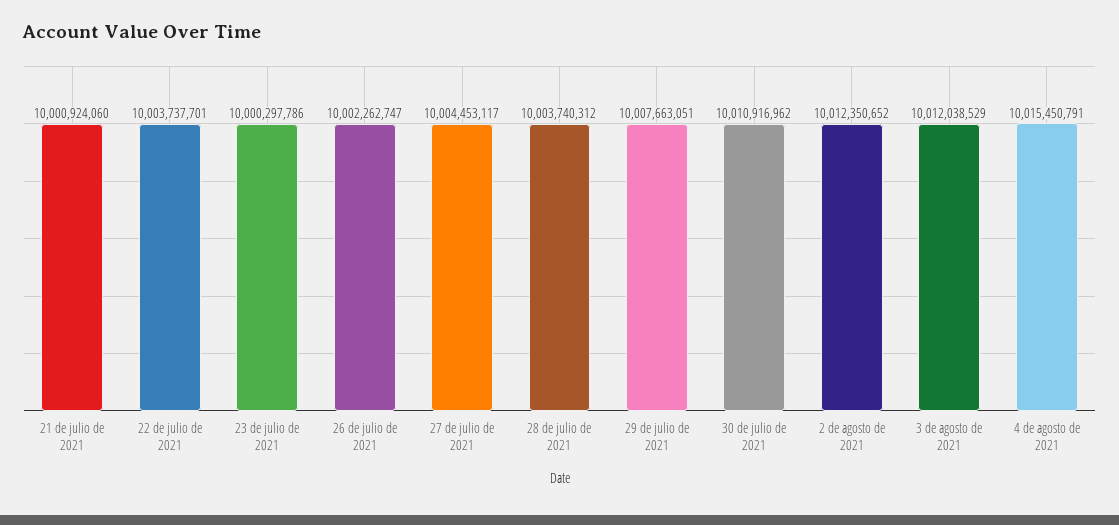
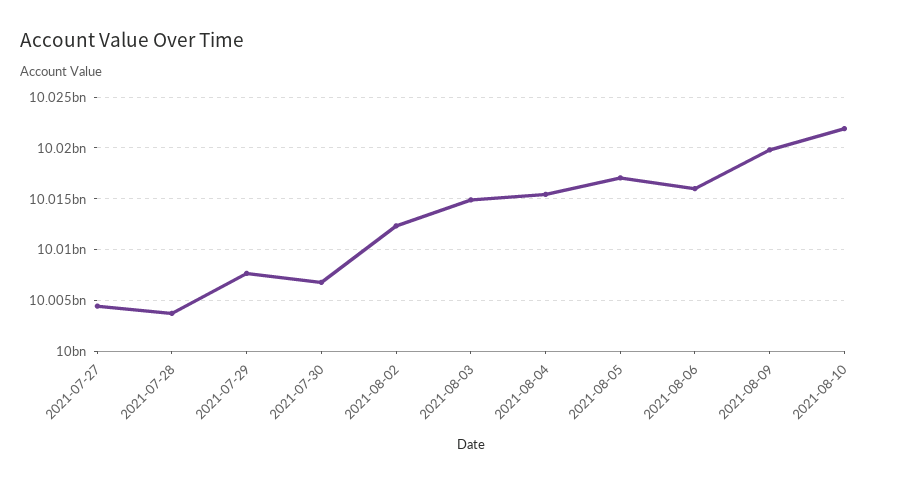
21 de julio de 2021: 10000924060 -> none
22 de julio de 2021: 10003737701 -> none
23 de julio de 2021: 10000297786 -> none
26 de julio de 2021: 10002262747 -> none
30 de julio de 2021: 10010916962 -> 10007000000
3 de agosto de 2021: 10012038529 -> 10015000000
2021-08-05: none -> 10017000000
2021-08-06: none -> 10016000000
2021-08-09: none -> 10020000000
2021-08-10: none -> 10022000000

